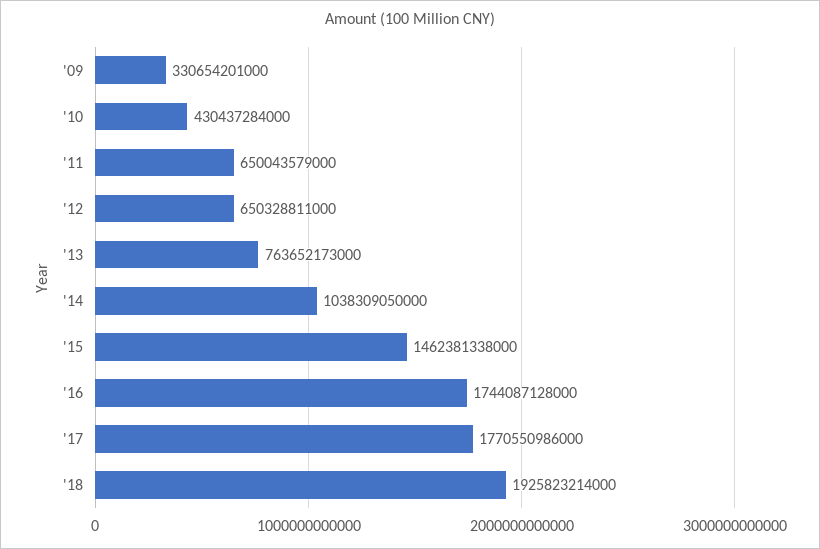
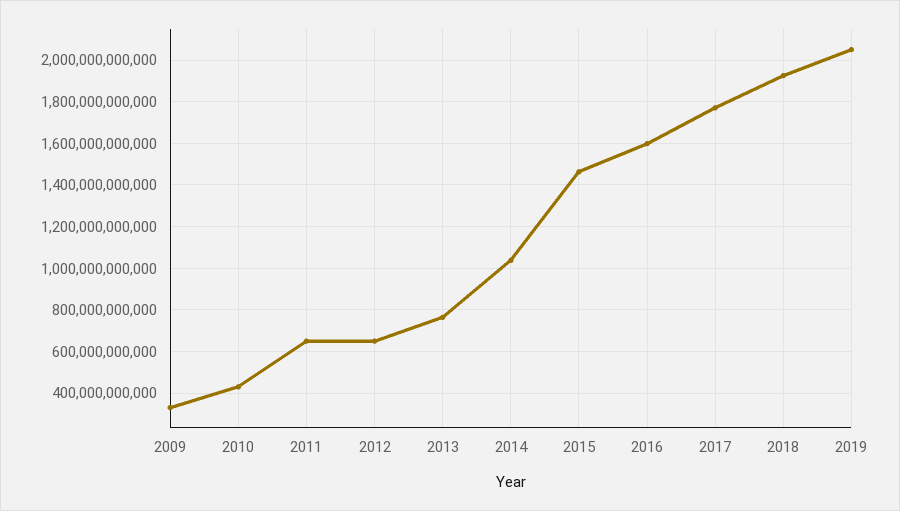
'16: 1744087128000 -> 1600000000000
2019: none -> 2050000000000

